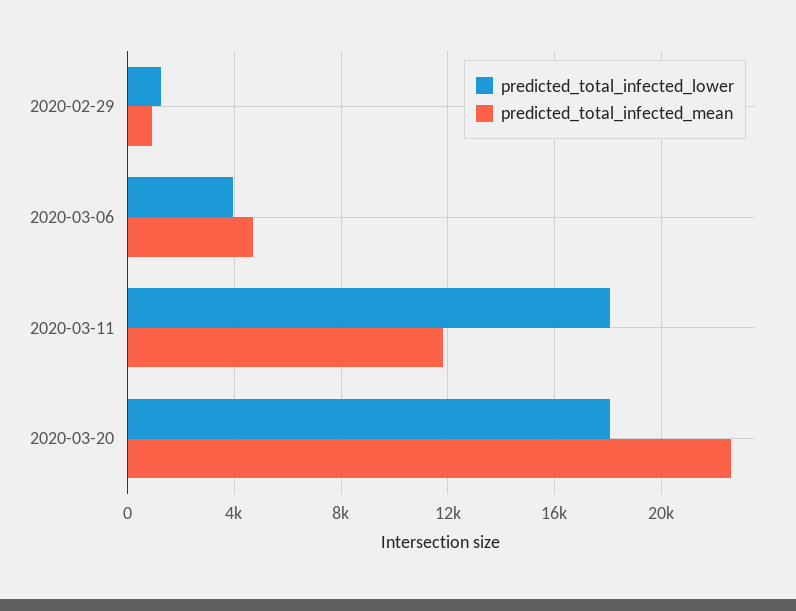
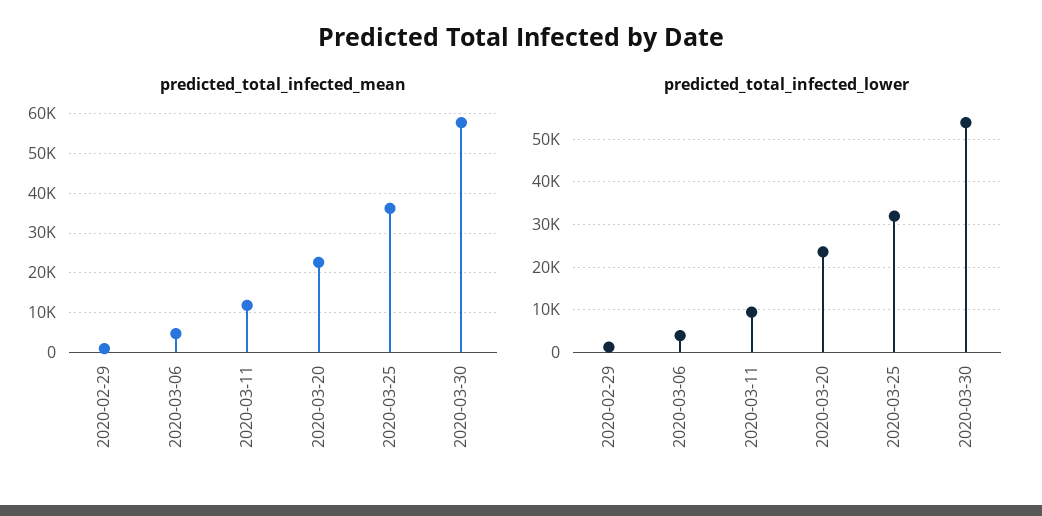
predicted_total_infected_lower, 2020-03-11: 18000 -> 10000
predicted_total_infected_lower, 2020-03-20: 18000 -> 24000
predicted_total_infected_mean, 2020-03-25: none -> 36000
predicted_total_infected_mean, 2020-03-30: none -> 58000
predicted_total_infected_lower, 2020-03-25: none -> 32000
predicted_total_infected_lower, 2020-03-30: none -> 54000

